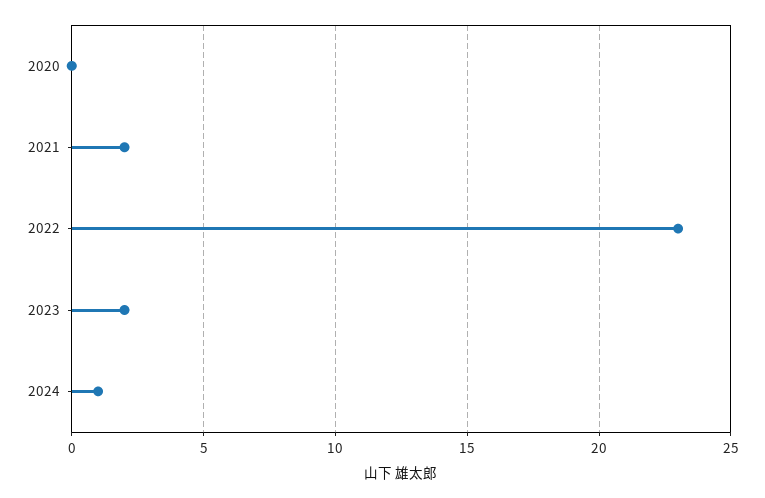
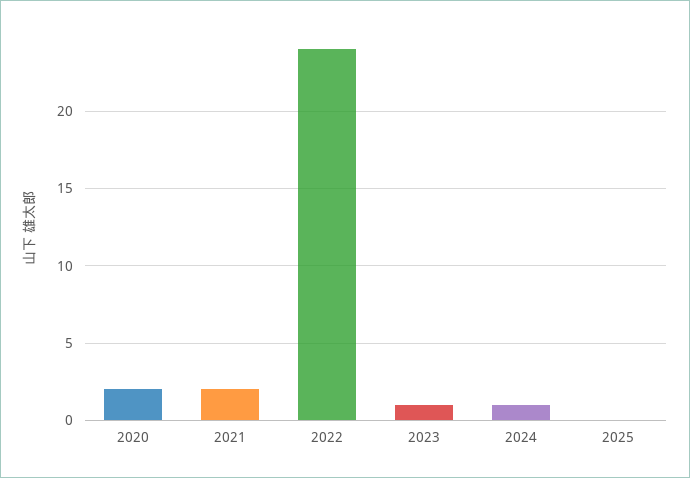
2020: 0 -> 2
2022: 23 -> 24
2023: 2 -> 1
2025: none -> 0

